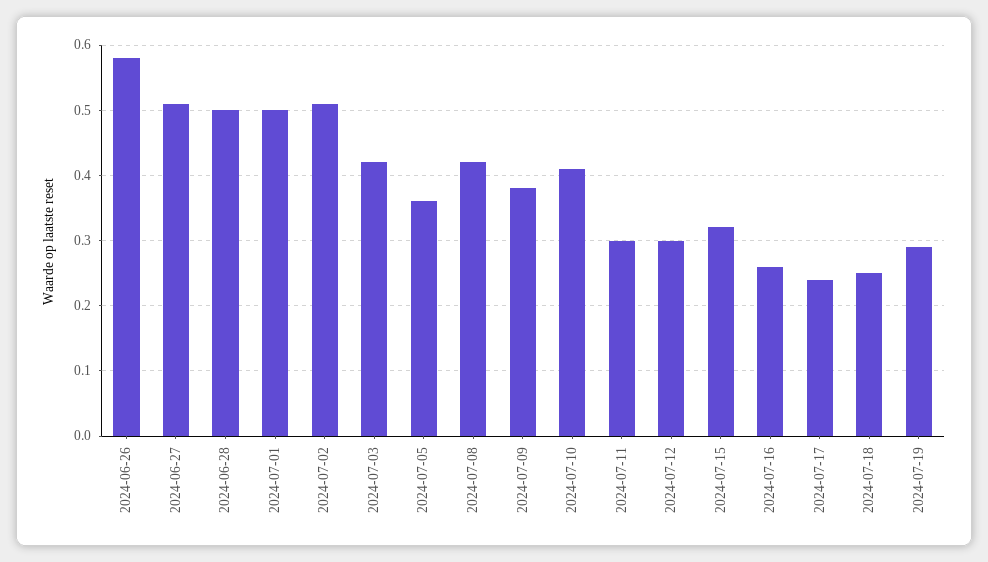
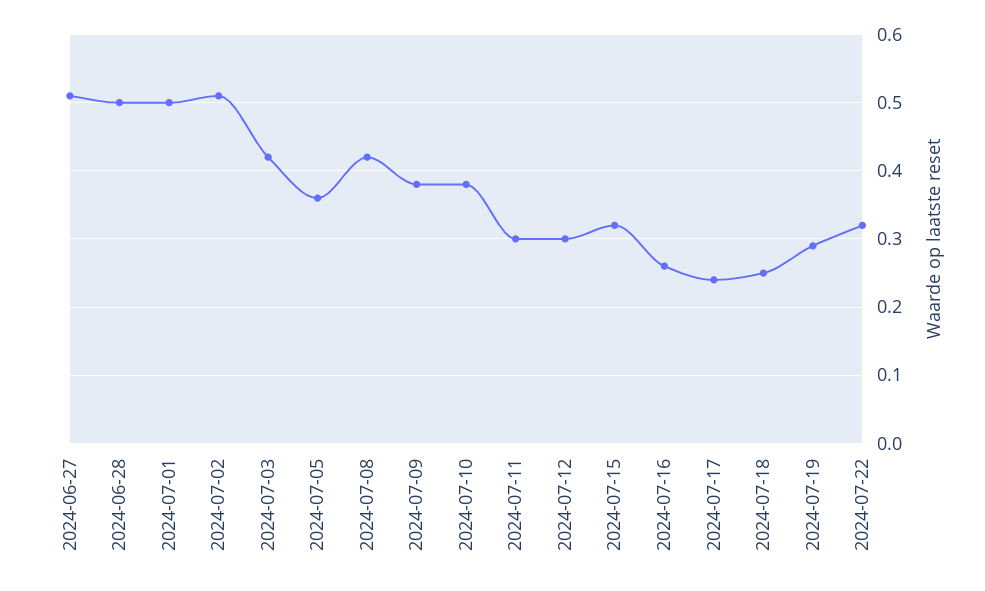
2024-06-26: 0.58 -> none
2024-07-10: 0.41 -> 0.38
2024-07-22: none -> 0.32

